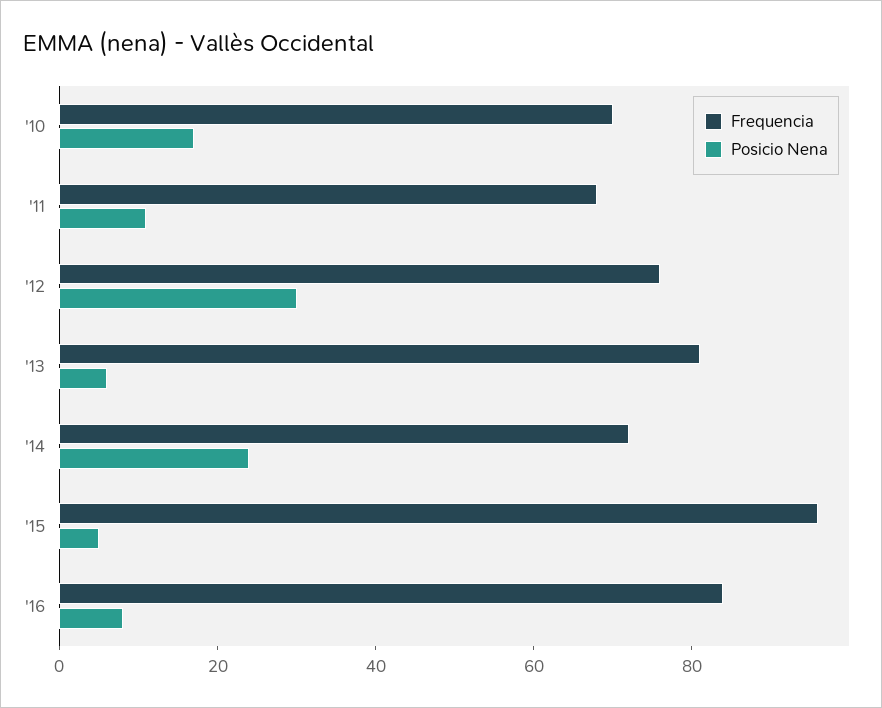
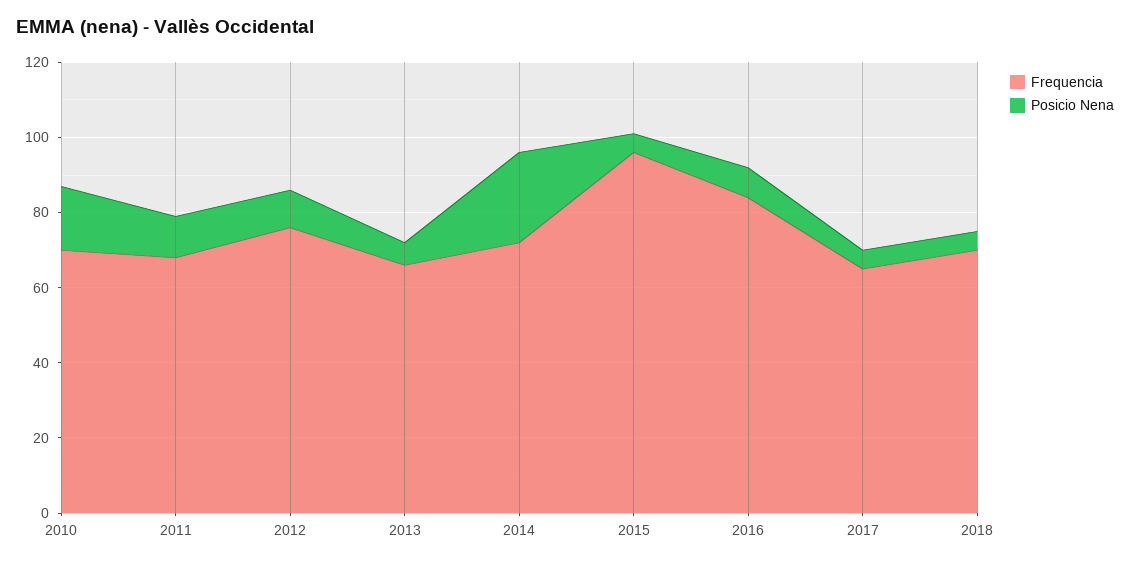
Posicio Nena, '12: 30 -> 10
Frequencia, '13: 80 -> 65
Frequencia, 2017: none -> 65
Posicio Nena, 2017: none -> 5
Frequencia, 2018: none -> 70
Posicio Nena, 2018: none -> 5

